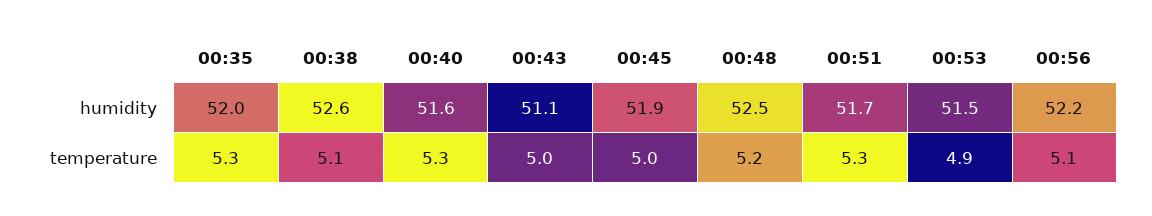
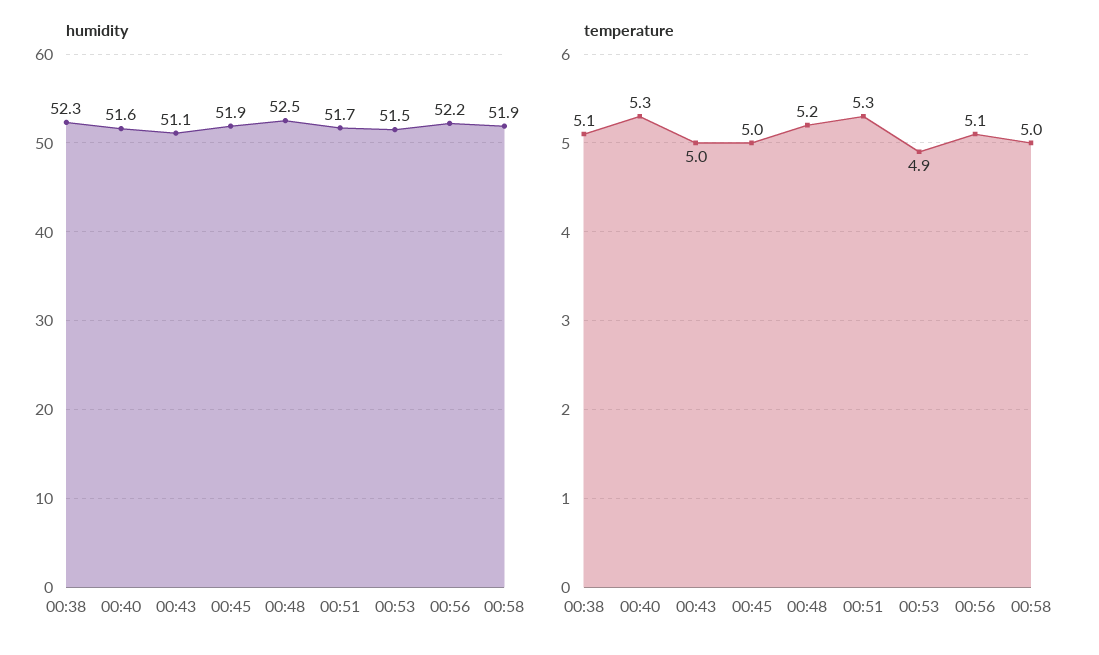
humidity, 00:35: 52 -> none
humidity, 00:38: 52.6 -> 52.3
temperature, 00:35: 5.3 -> none
humidity, 00:58: none -> 51.9
temperature, 00:58: none -> 5

